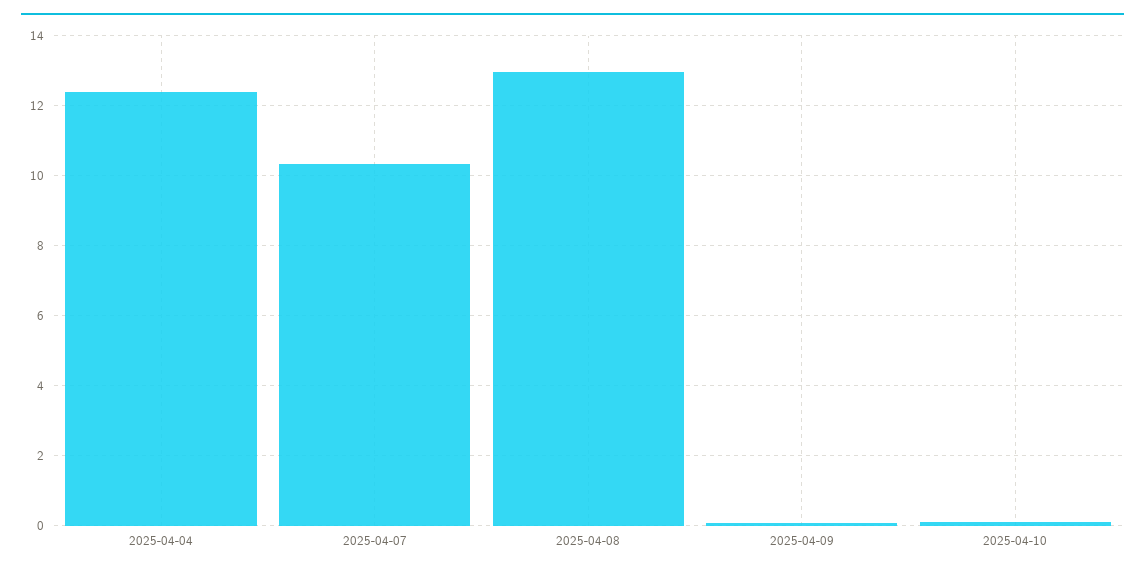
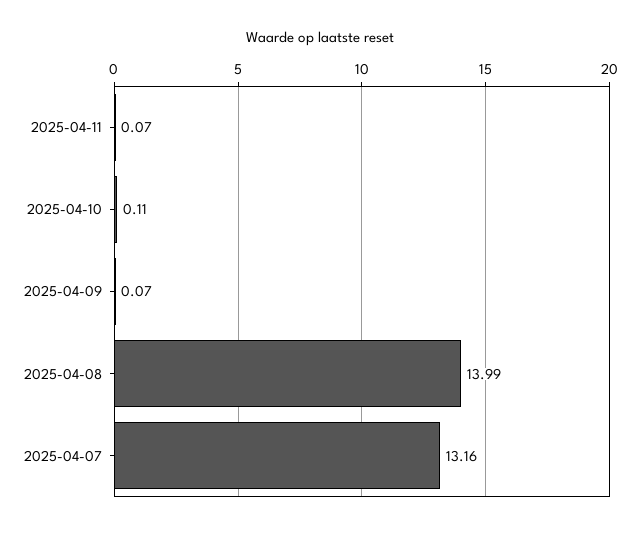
2025-04-04: 12.4 -> none
2025-04-07: 10.4 -> 13.16
2025-04-08: 13 -> 13.99
2025-04-11: none -> 0.07

